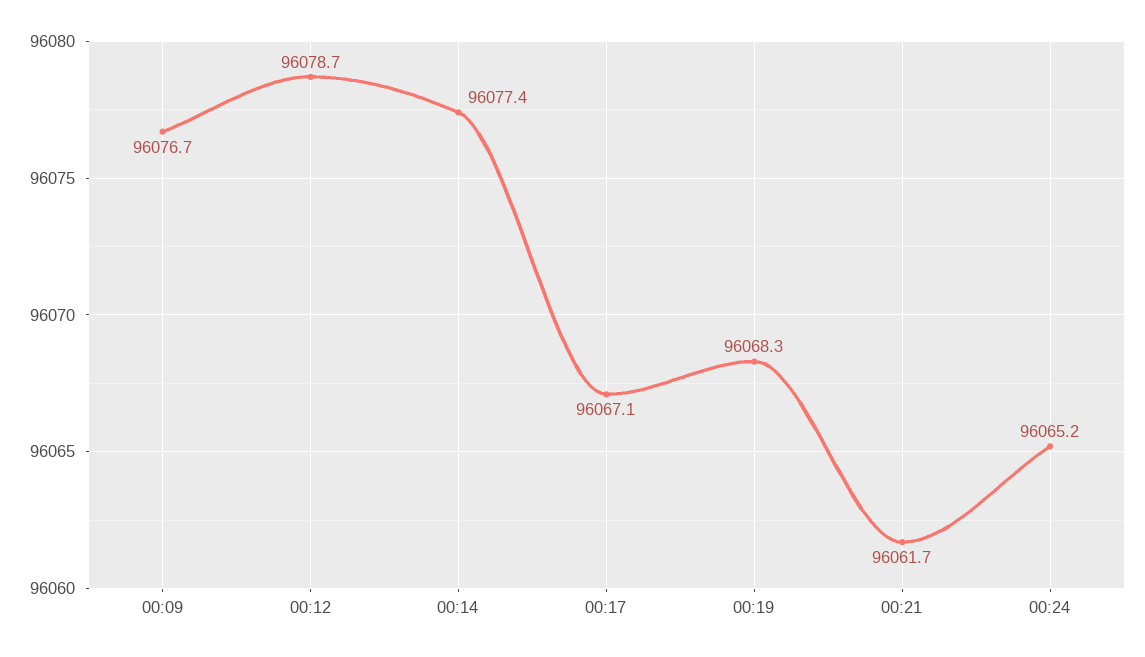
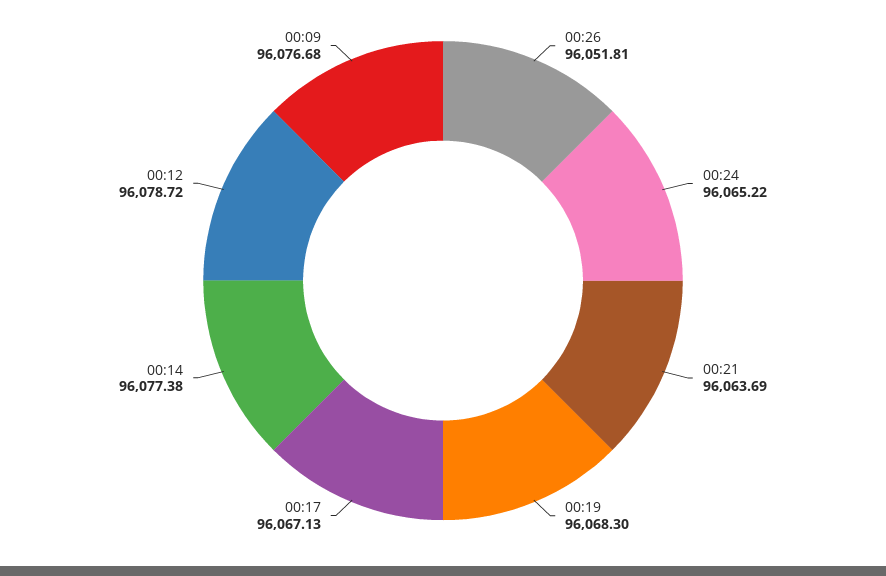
00:21: 96061.7 -> 96063.69
00:26: none -> 96051.81

